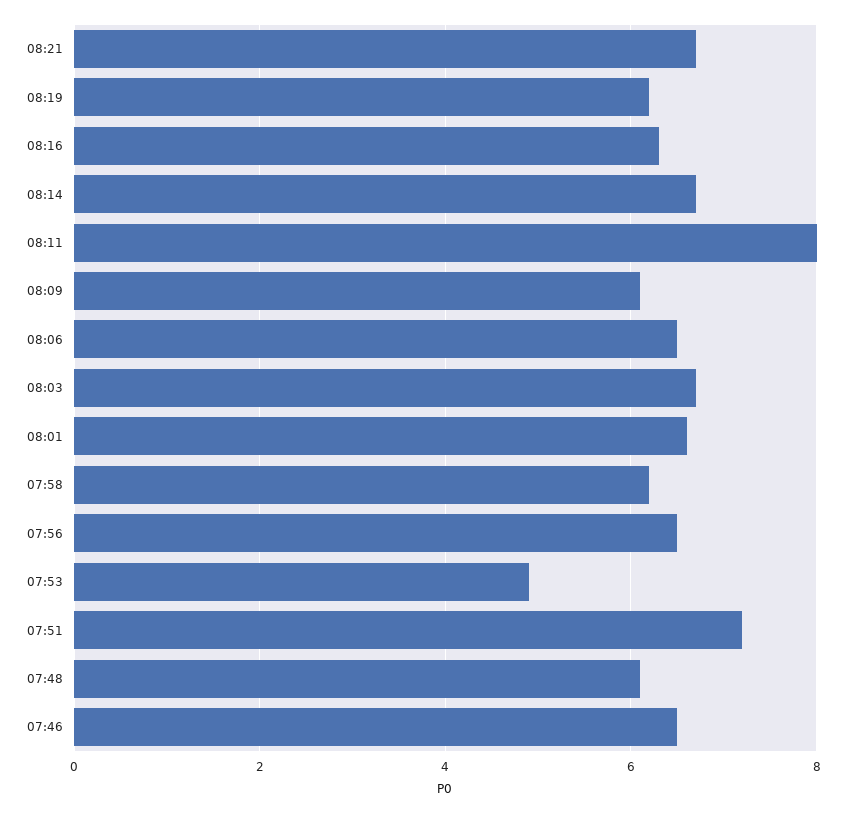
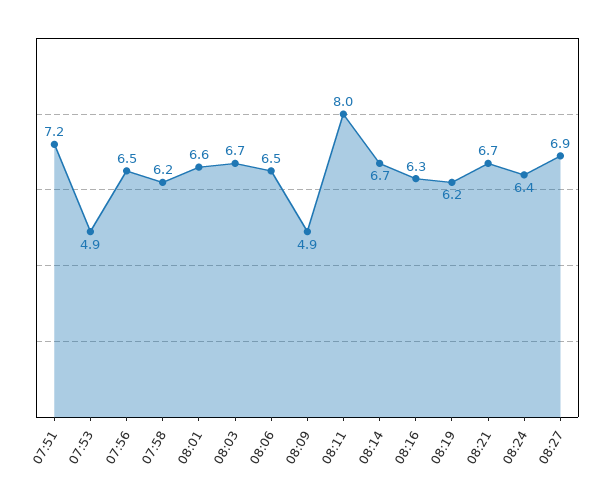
08:09: 6 -> 4.9
07:48: 6 -> none
07:46: 6.5 -> none
08:24: none -> 6.4
08:27: none -> 6.9

